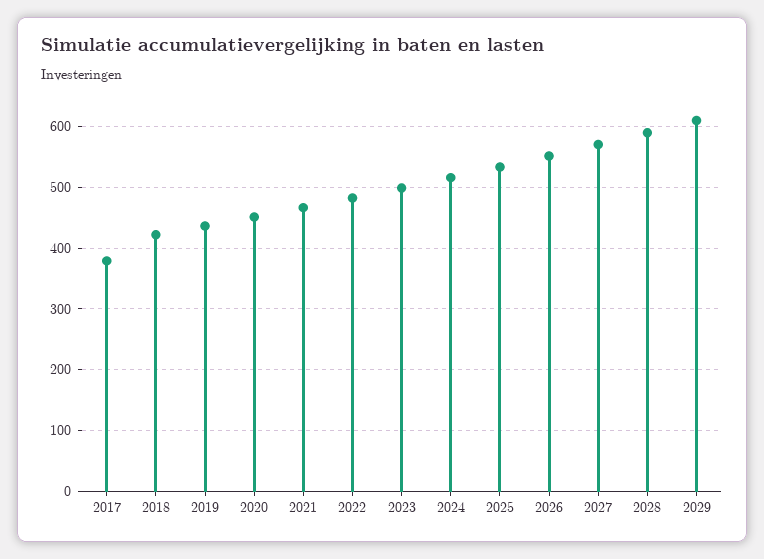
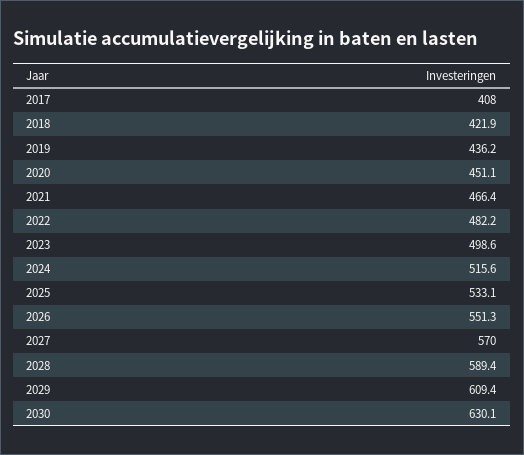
2017: 380 -> 408
2030: none -> 630.1

